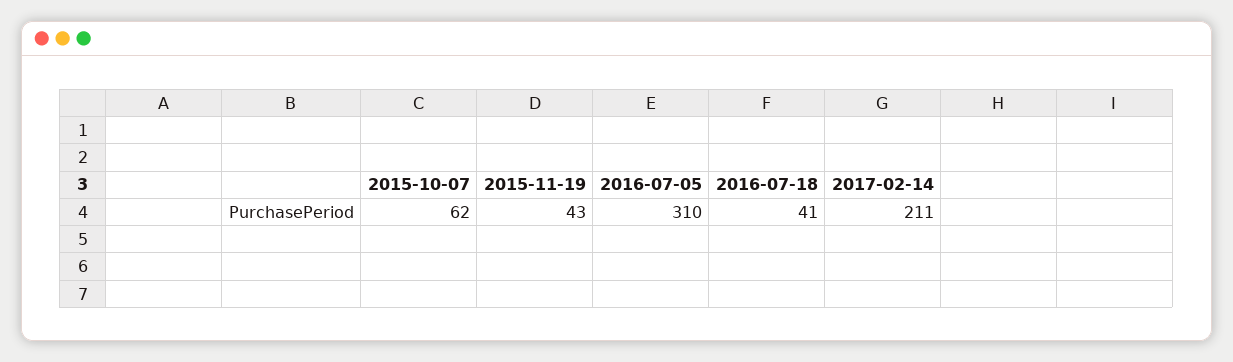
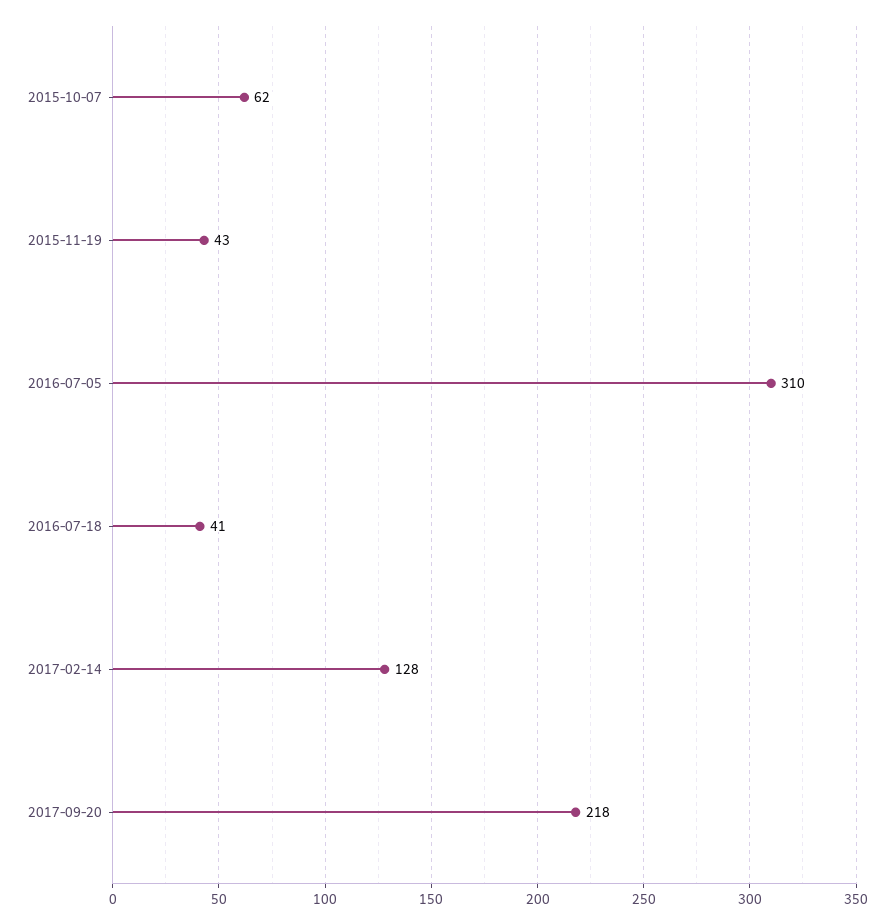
2017-02-14: 211 -> 128
2017-09-20: none -> 218

